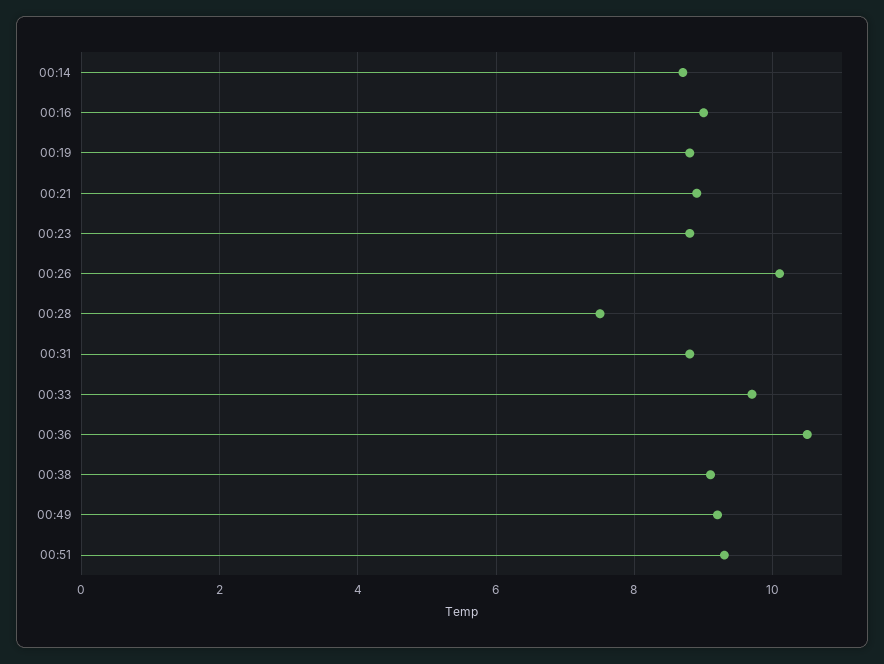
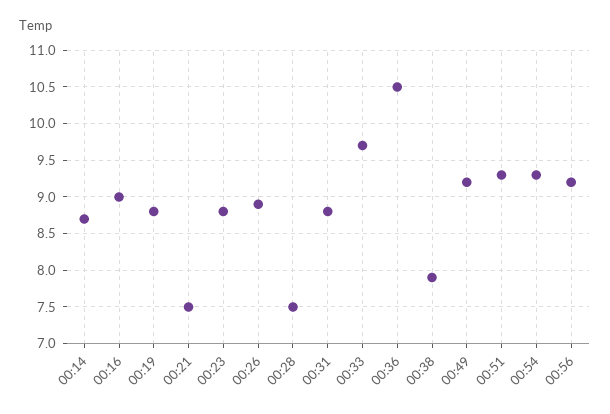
00:21: 9 -> 7.5
00:26: 10 -> 8.9
00:38: 9 -> 7.9
00:54: none -> 9.3
00:56: none -> 9.2

